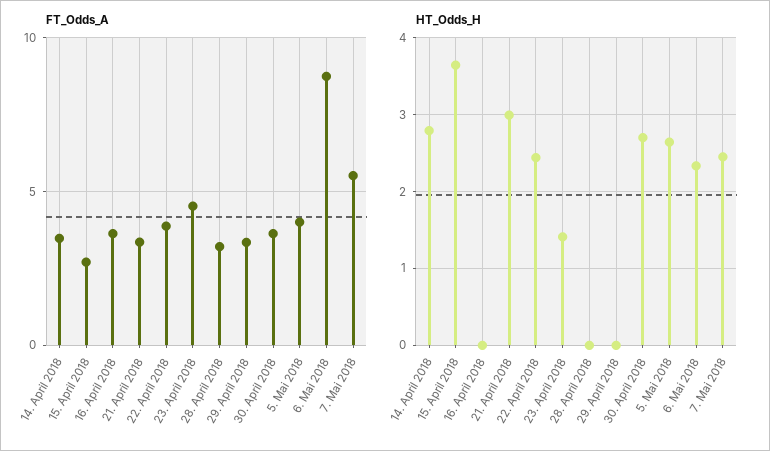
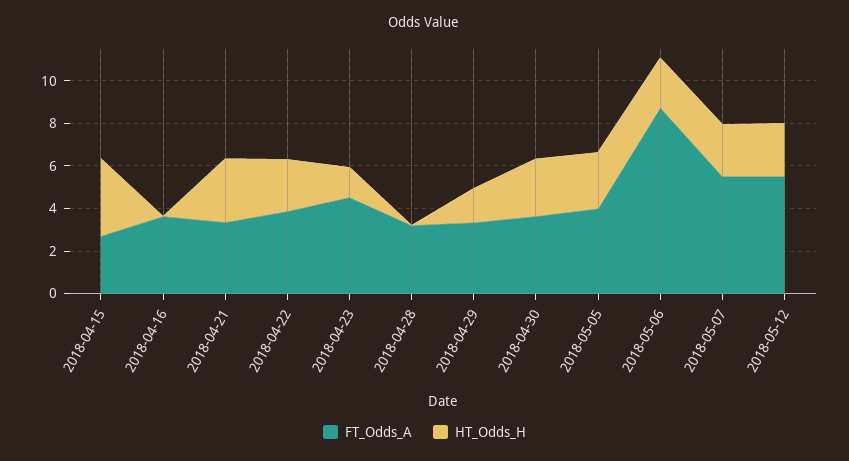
FT_Odds_A, 14. April 2018: 3.5 -> none
HT_Odds_H, 14. April 2018: 2.8 -> none
HT_Odds_H, 29. April 2018: 0 -> 1.5
FT_Odds_A, 2018-05-12: none -> 5.5
HT_Odds_H, 2018-05-12: none -> 2.5

